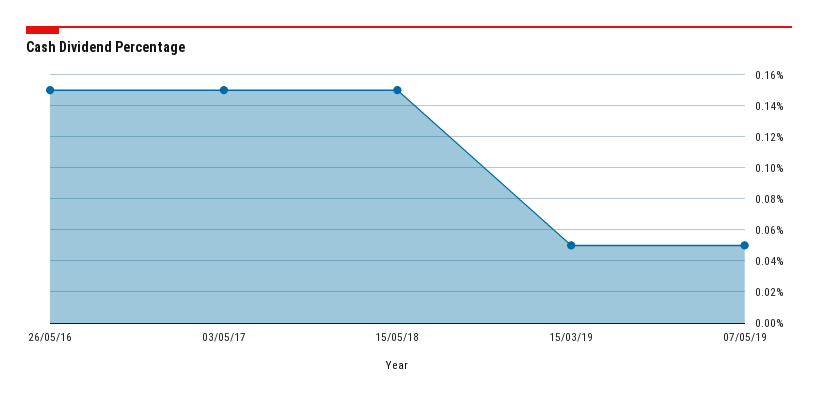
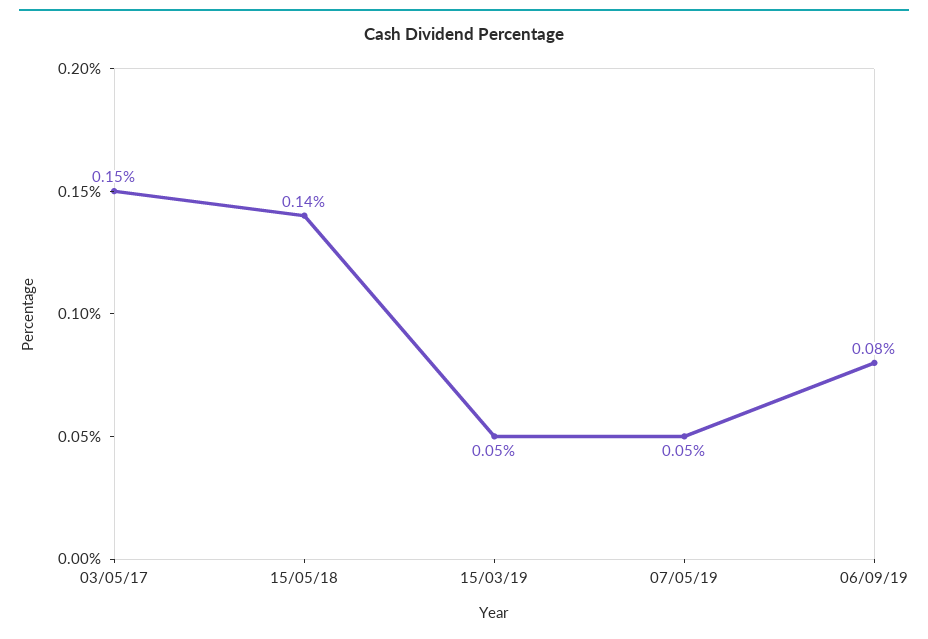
26/05/16: 0.15 -> none
15/05/18: 0.15 -> 0.14
06/09/19: none -> 0.08

